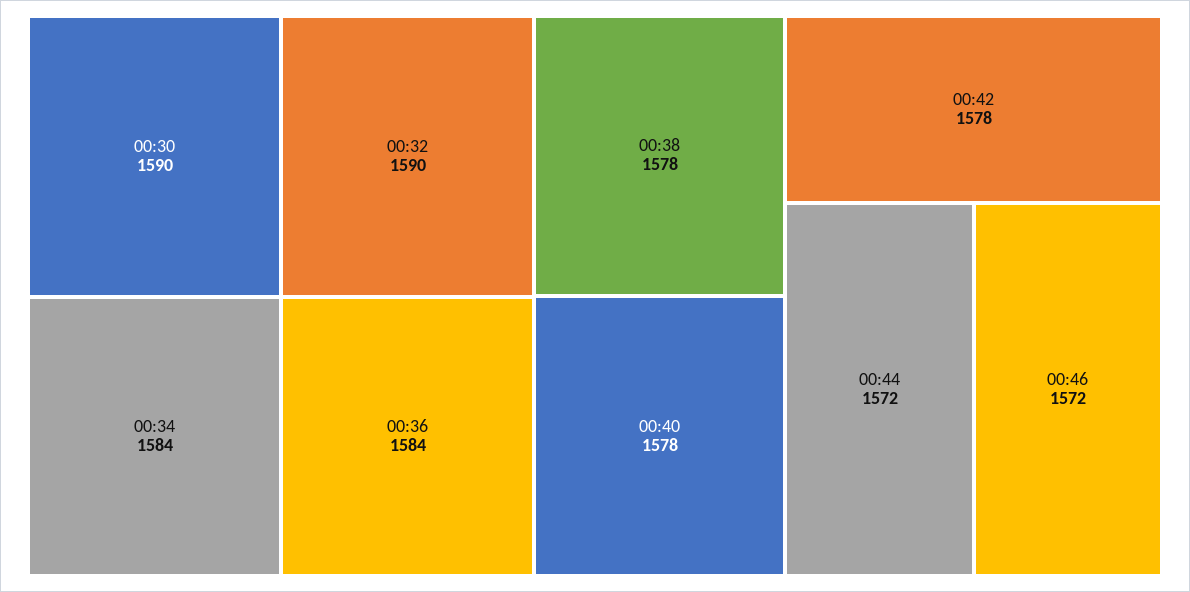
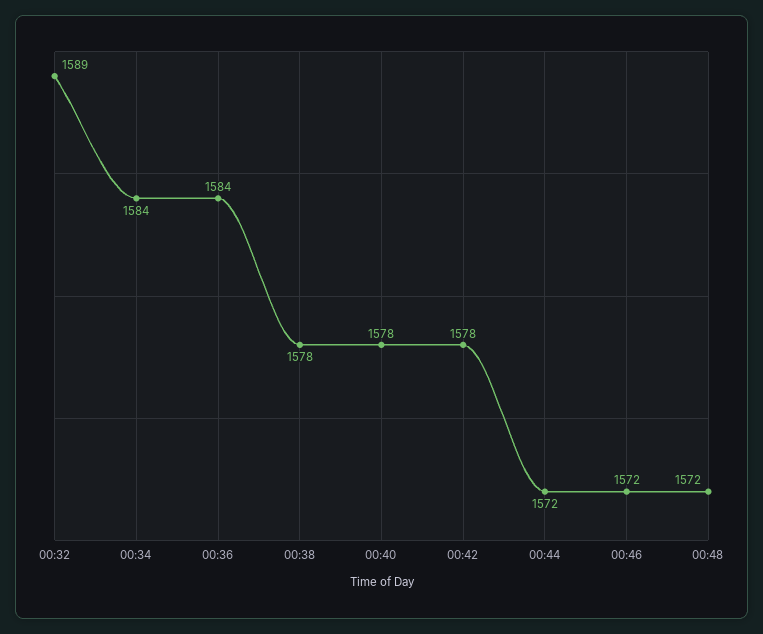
00:30: 1590 -> none
00:32: 1590 -> 1589
00:48: none -> 1572

